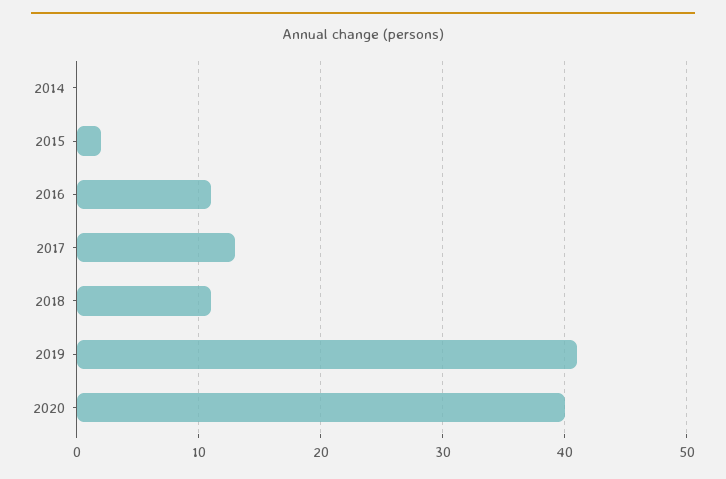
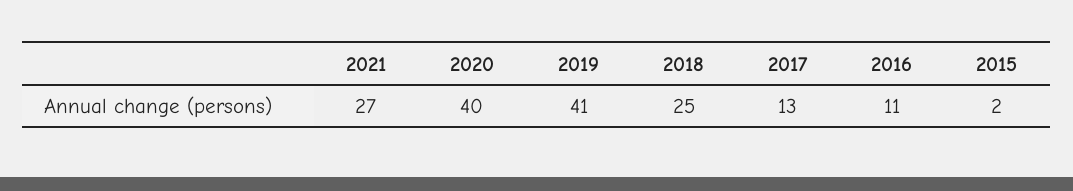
2014: 0 -> none
2018: 11 -> 25
2021: none -> 27

